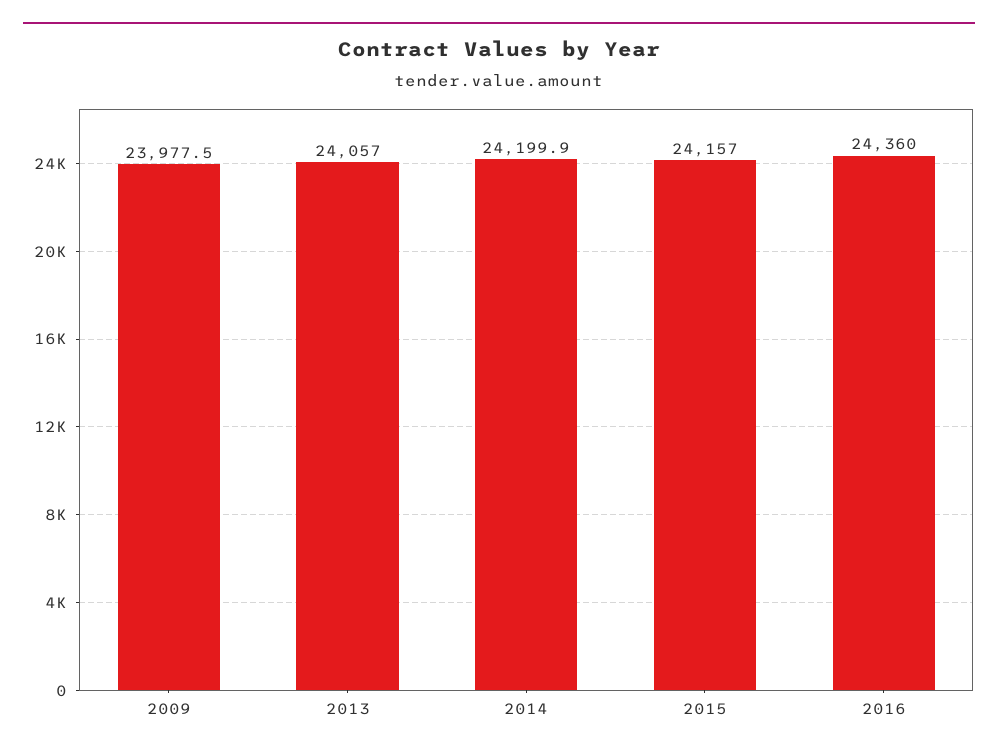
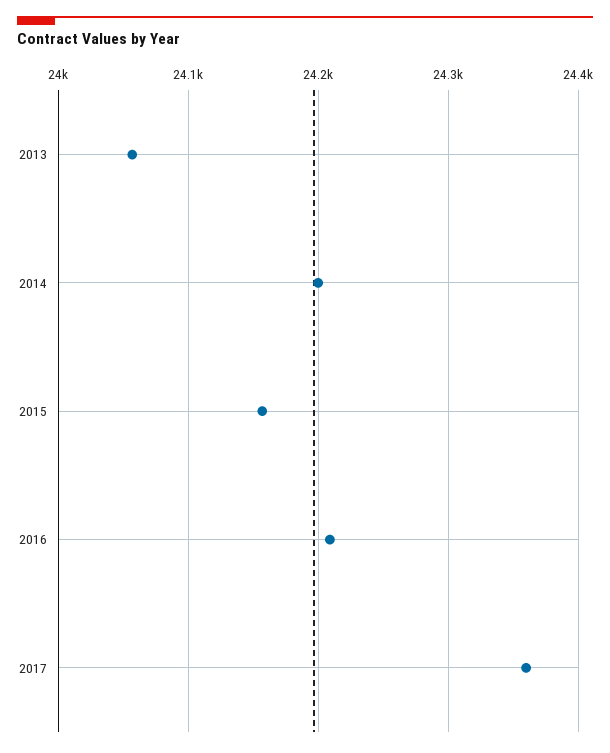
2009: 23977.5 -> none
2016: 24360 -> 24210
2017: none -> 24360

